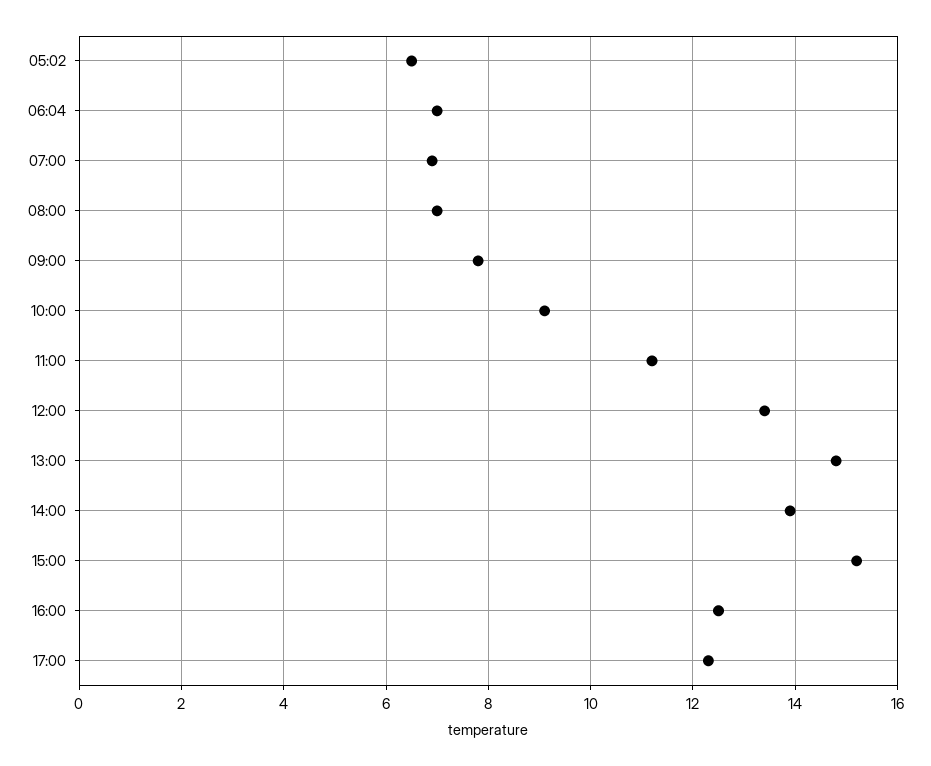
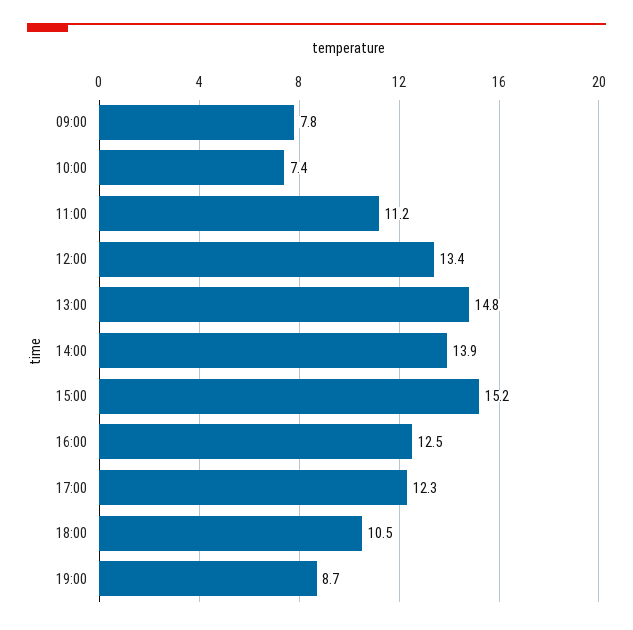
05:02: 6.5 -> none
06:04: 7 -> none
07:00: 7 -> none
08:00: 7 -> none
10:00: 9 -> 7.4
18:00: none -> 10.5
19:00: none -> 8.7

